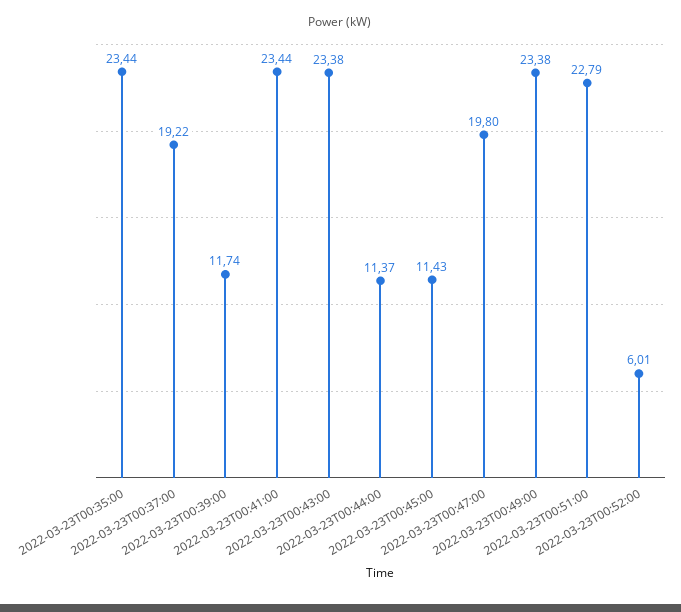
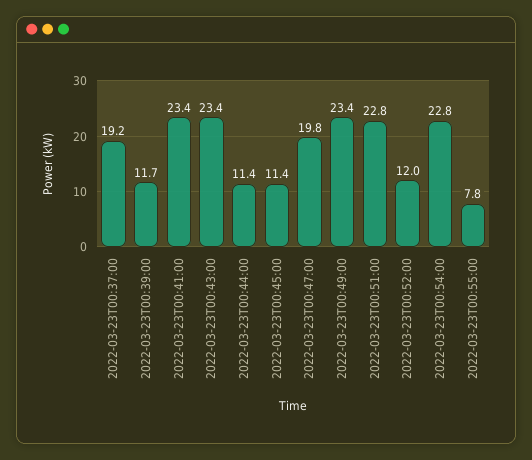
2022-03-23T00:35:00: 23.44 -> none
2022-03-23T00:52:00: 6.01 -> 12
2022-03-23T00:54:00: none -> 22.8
2022-03-23T00:55:00: none -> 7.8

